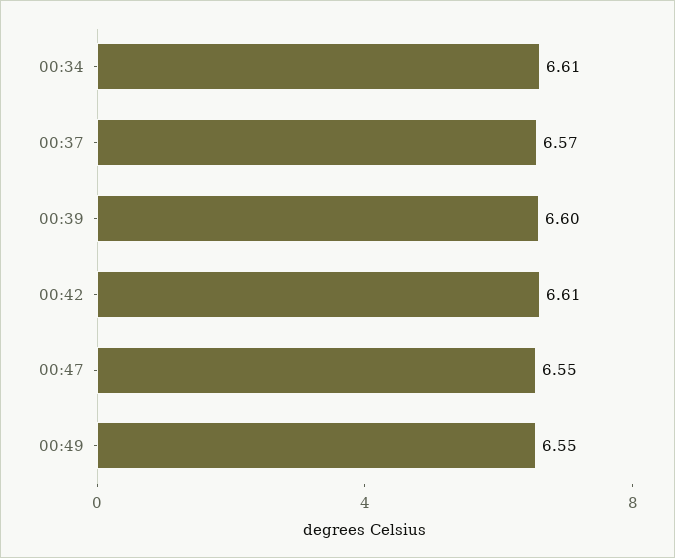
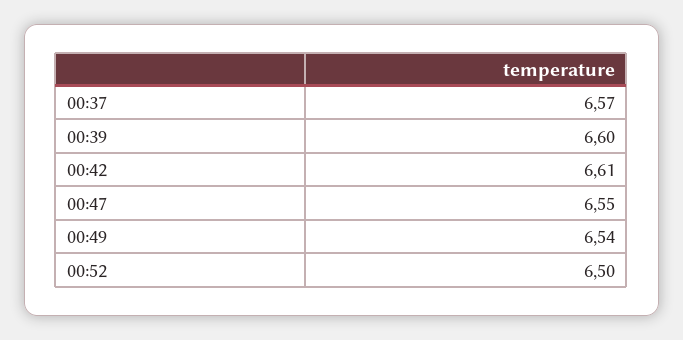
00:34: 6.61 -> none
00:49: 6.55 -> 6.54
00:52: none -> 6.5

